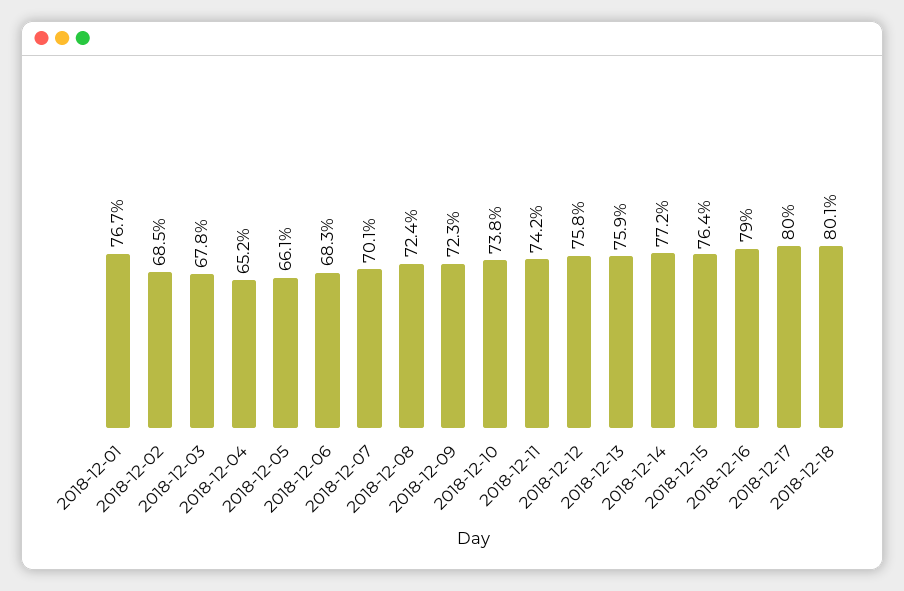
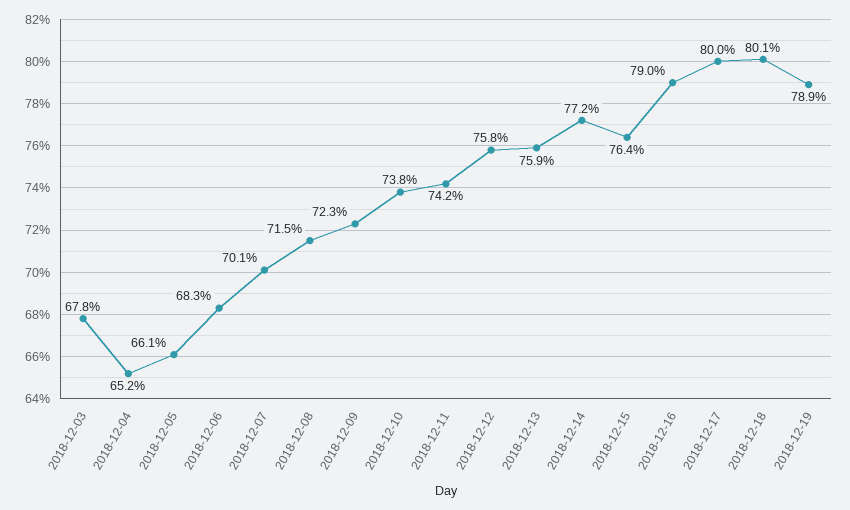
2018-12-01: 76.7 -> none
2018-12-02: 68.5 -> none
2018-12-08: 72.4 -> 71.5
2018-12-19: none -> 78.9

